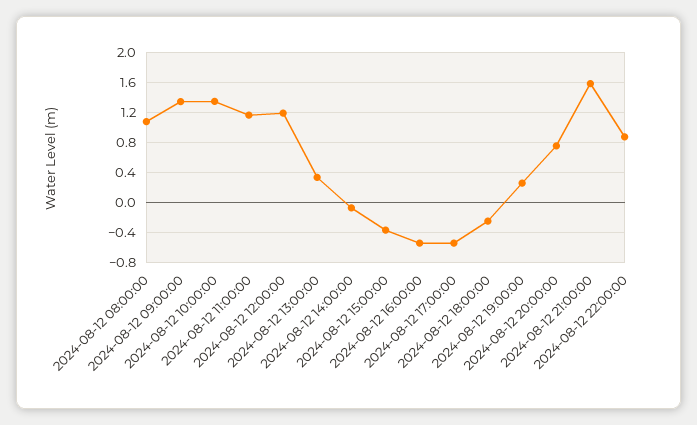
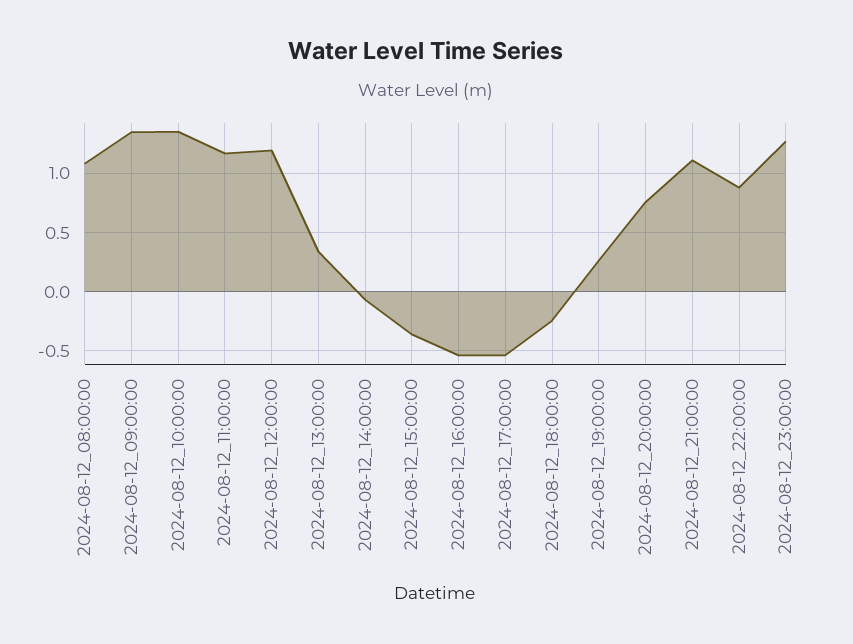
2024-08-12 21:00:00: 1.6 -> 1.1
2024-08-12_23:00:00: none -> 1.3

